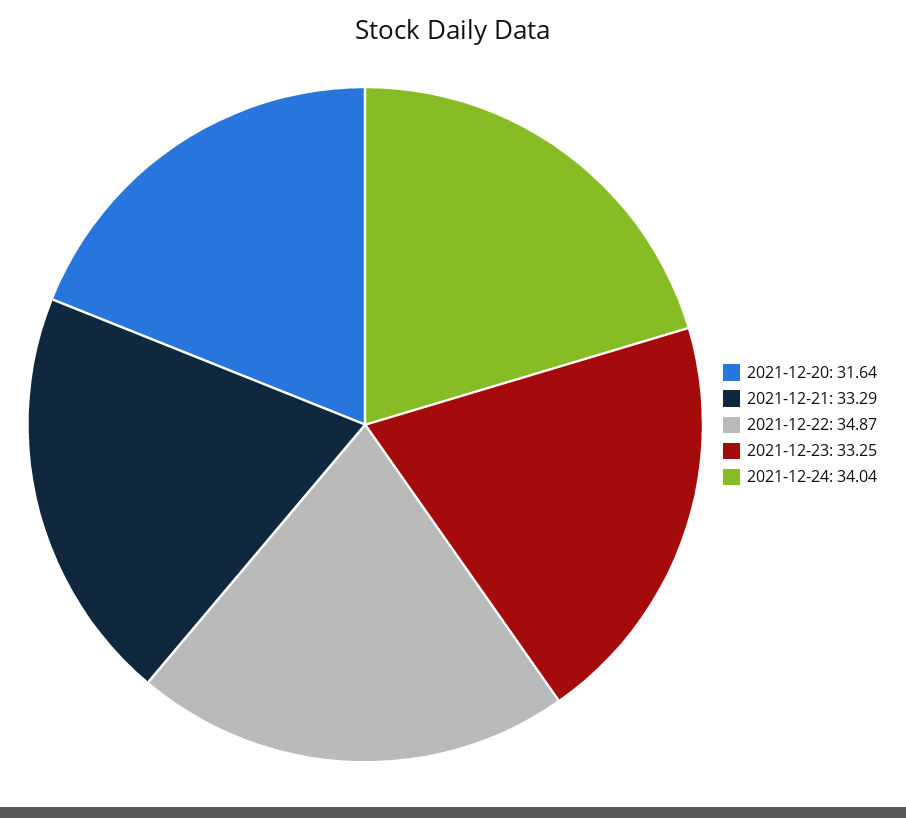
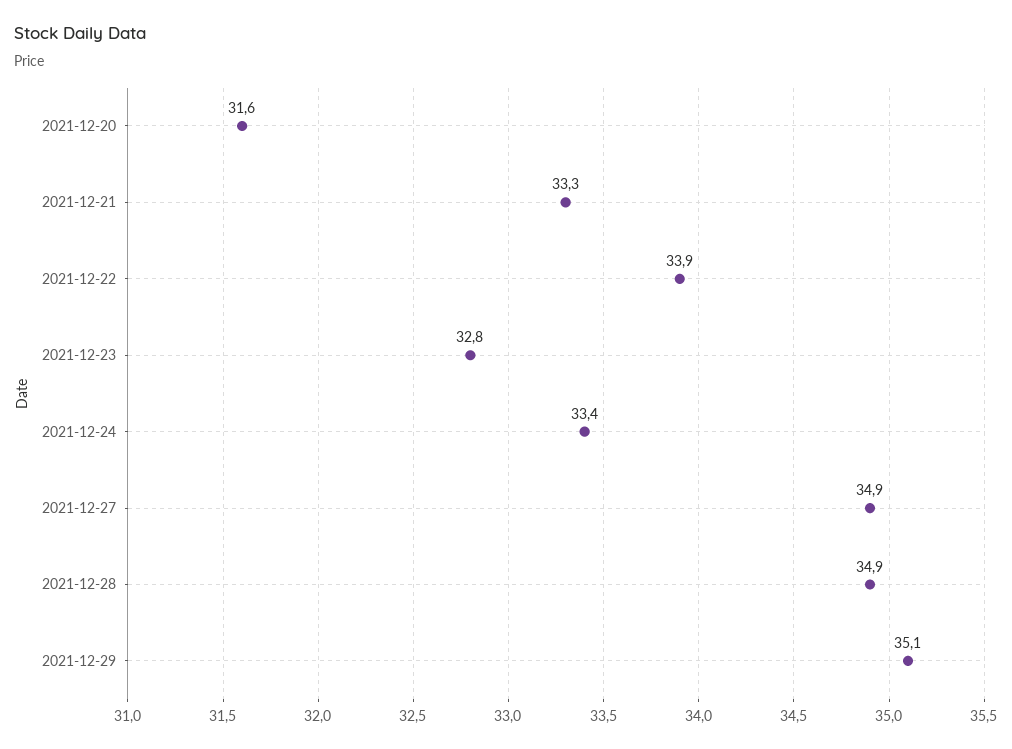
2021-12-22: 34.87 -> 33.9
2021-12-23: 33.25 -> 32.8
2021-12-24: 34.04 -> 33.4
2021-12-27: none -> 34.9
2021-12-28: none -> 34.9
2021-12-29: none -> 35.1

